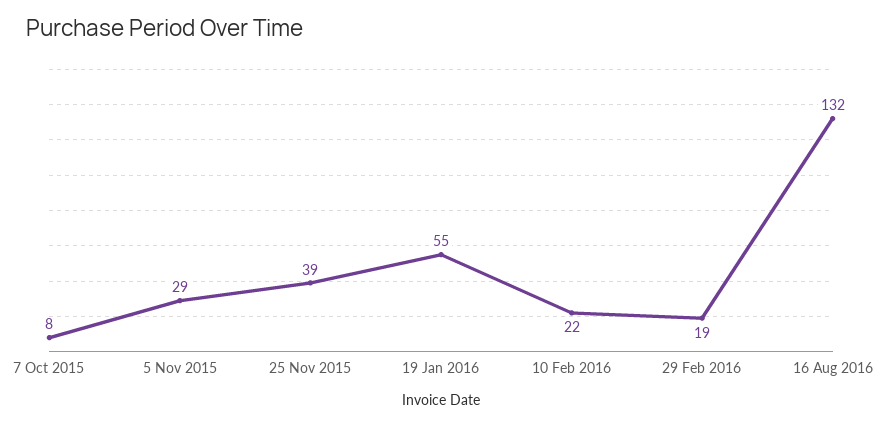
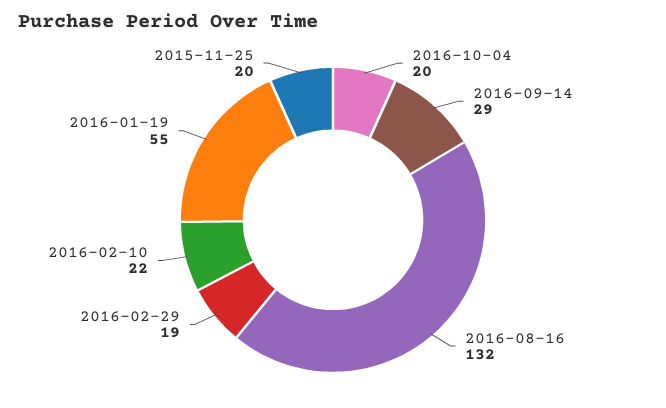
7 Oct 2015: 8 -> none
5 Nov 2015: 29 -> none
25 Nov 2015: 39 -> 20
2016-10-04: none -> 20
2016-09-14: none -> 29

